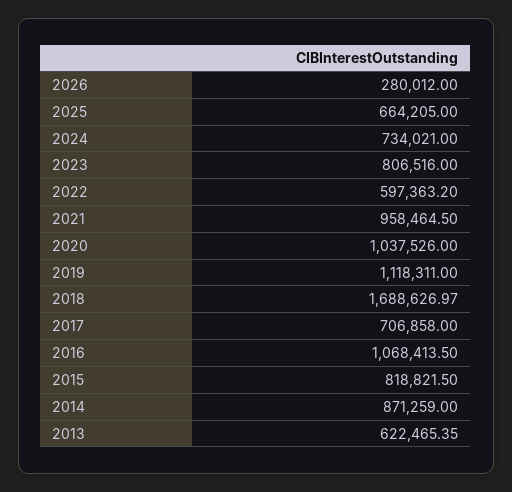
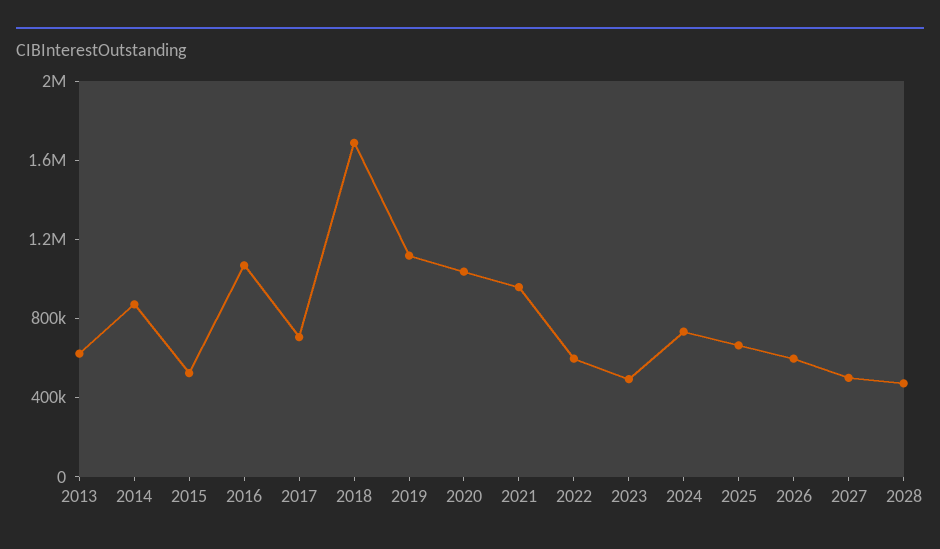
2026: 280012 -> 600000
2023: 806516 -> 500000
2015: 818821.5 -> 500000
2027: none -> 500000
2028: none -> 500000

